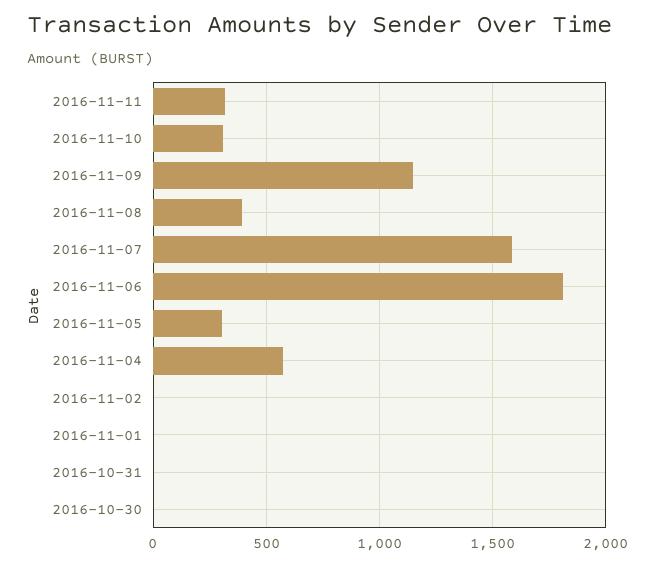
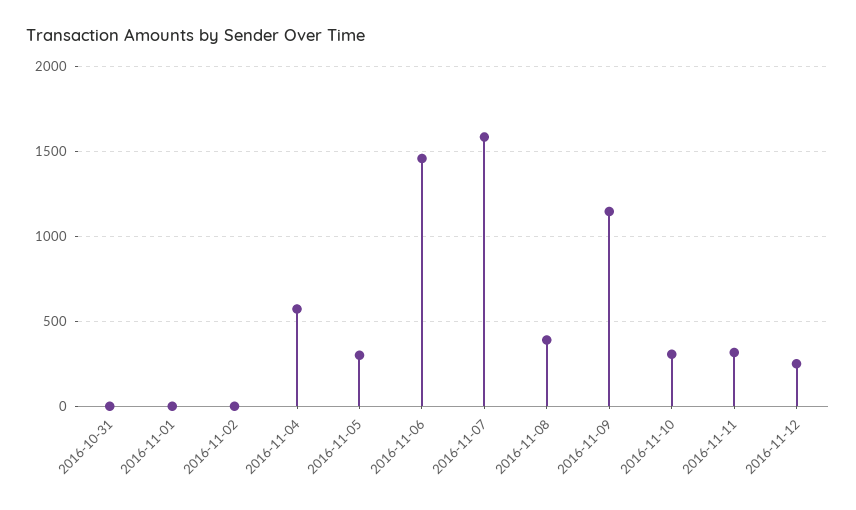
2016-11-06: 1800 -> 1450
2016-10-30: 0 -> none
2016-11-12: none -> 250

